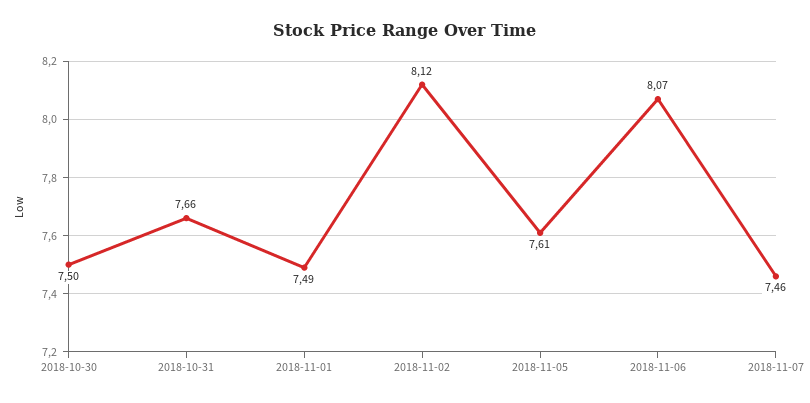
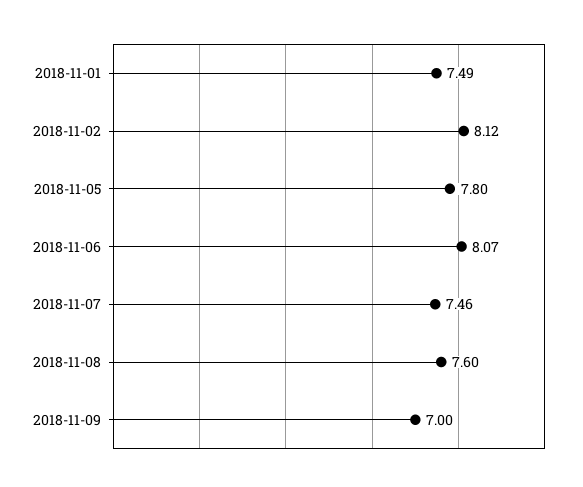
2018-10-30: 7.5 -> none
2018-10-31: 7.66 -> none
2018-11-05: 7.61 -> 7.8
2018-11-08: none -> 7.6
2018-11-09: none -> 7

